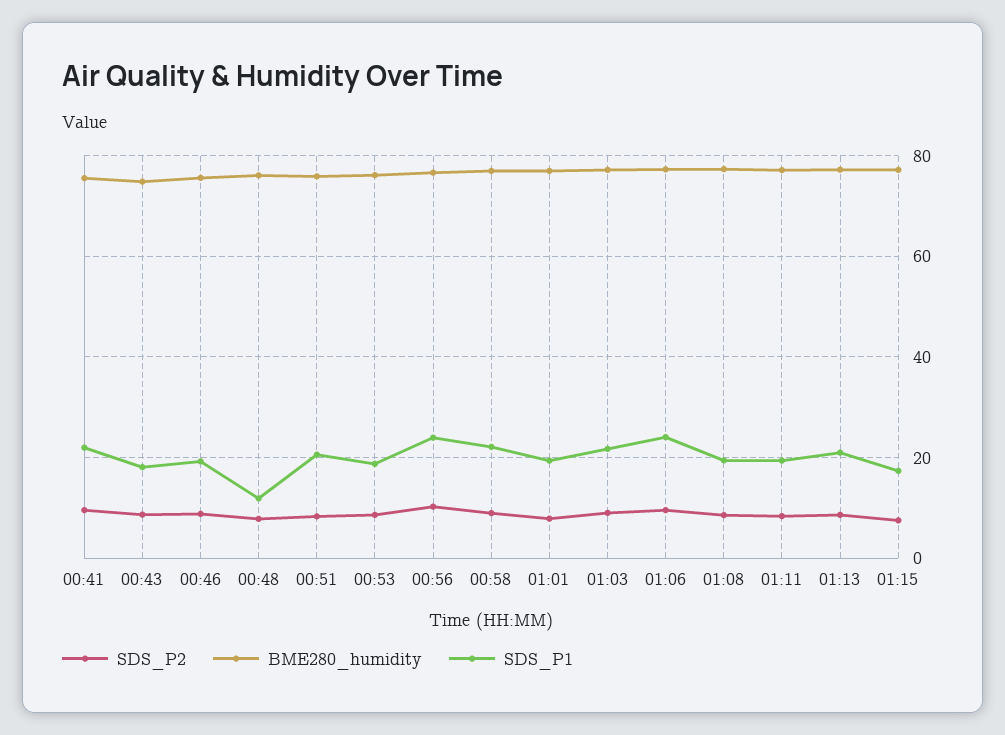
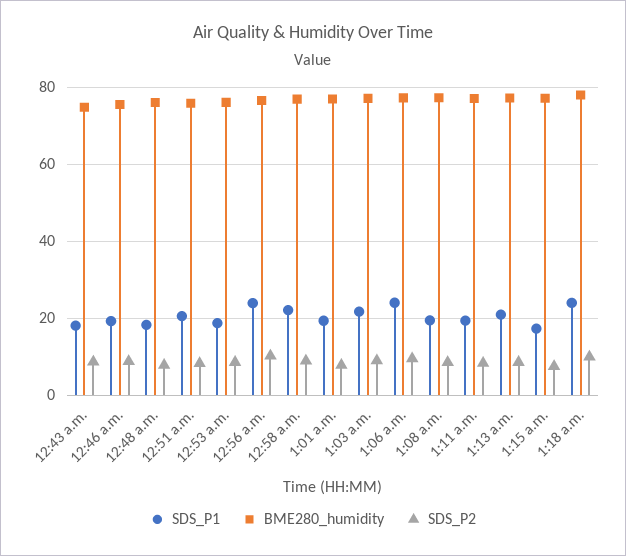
SDS_P2, 00:41: 10 -> none
BME280_humidity, 00:41: 76 -> none
SDS_P1, 00:41: 22 -> none
SDS_P1, 00:48: 12 -> 18
SDS_P1, 1:18 a.m.: none -> 24
BME280_humidity, 1:18 a.m.: none -> 78
SDS_P2, 1:18 a.m.: none -> 10

